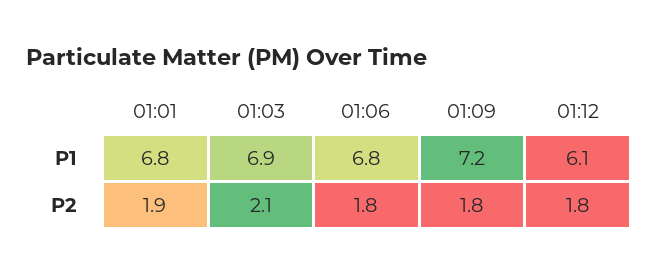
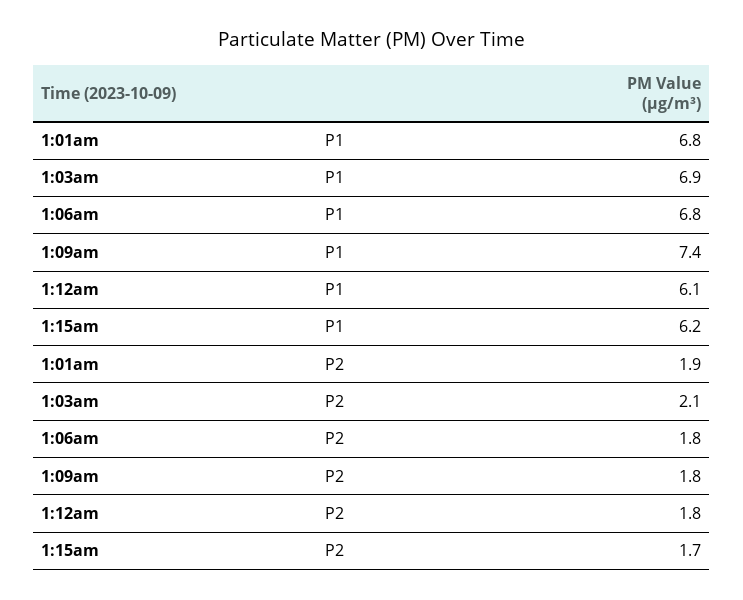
01:09, P1: 7.2 -> 7.4
1:15am, P1: none -> 6.2
1:15am, P2: none -> 1.7

